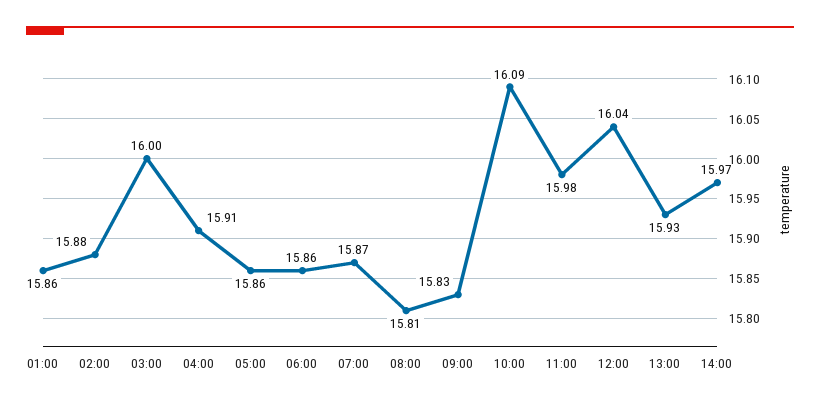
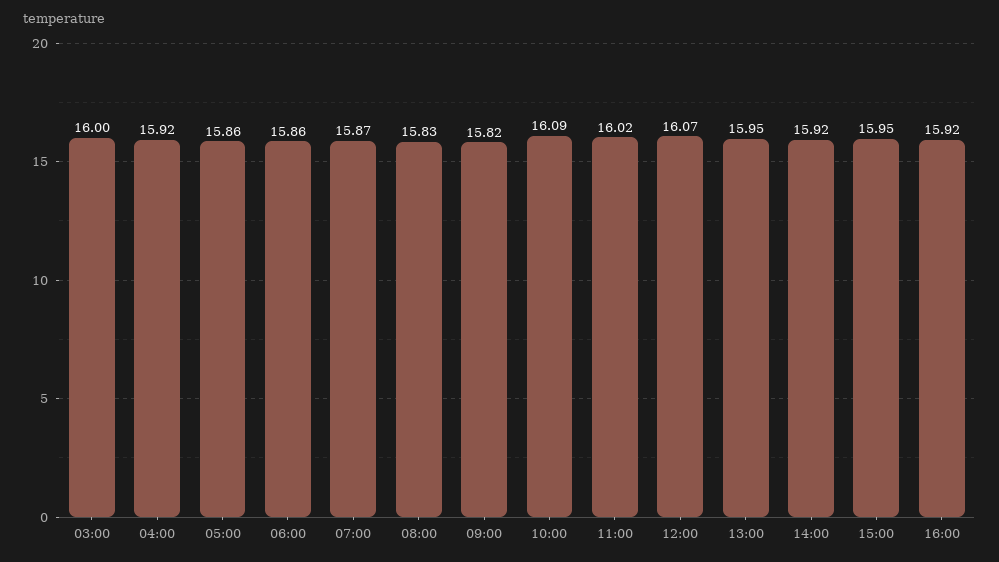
01:00: 15.86 -> none
02:00: 15.88 -> none
04:00: 15.91 -> 15.92
08:00: 15.81 -> 15.83
09:00: 15.83 -> 15.82
11:00: 15.98 -> 16.02
12:00: 16.04 -> 16.07
13:00: 15.93 -> 15.95
14:00: 15.97 -> 15.92
15:00: none -> 15.95
16:00: none -> 15.92

